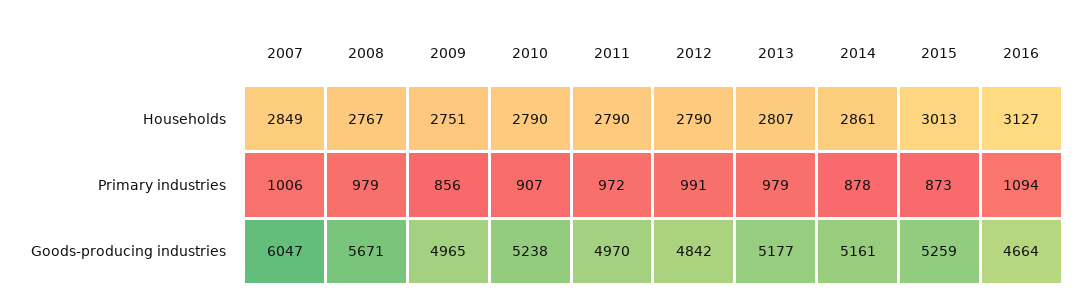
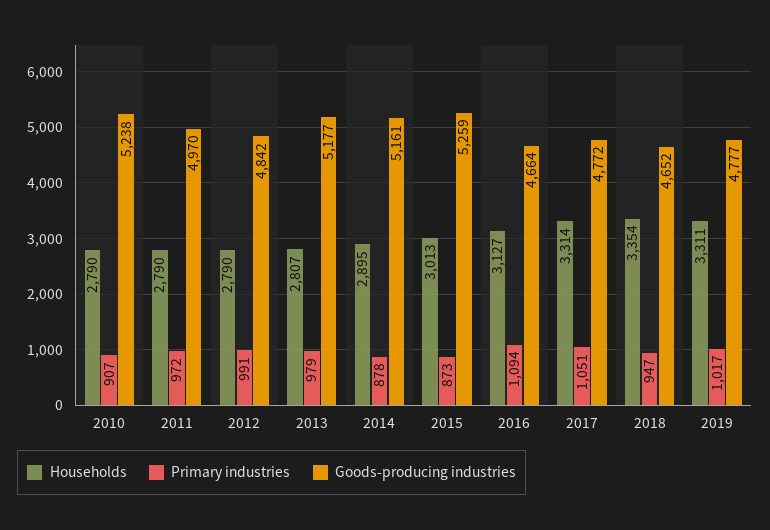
Households, 2007: 2849 -> none
Households, 2008: 2767 -> none
Households, 2009: 2751 -> none
Households, 2014: 2861 -> 2895
Primary industries, 2007: 1006 -> none
Primary industries, 2008: 979 -> none
Primary industries, 2009: 856 -> none
Goods-producing industries, 2007: 6047 -> none
Goods-producing industries, 2008: 5671 -> none
Goods-producing industries, 2009: 4965 -> none
Households, 2017: none -> 3314
Primary industries, 2017: none -> 1051
Goods-producing industries, 2017: none -> 4772
Households, 2018: none -> 3354
Primary industries, 2018: none -> 947
Goods-producing industries, 2018: none -> 4652
Households, 2019: none -> 3311
Primary industries, 2019: none -> 1017
Goods-producing industries, 2019: none -> 4777

